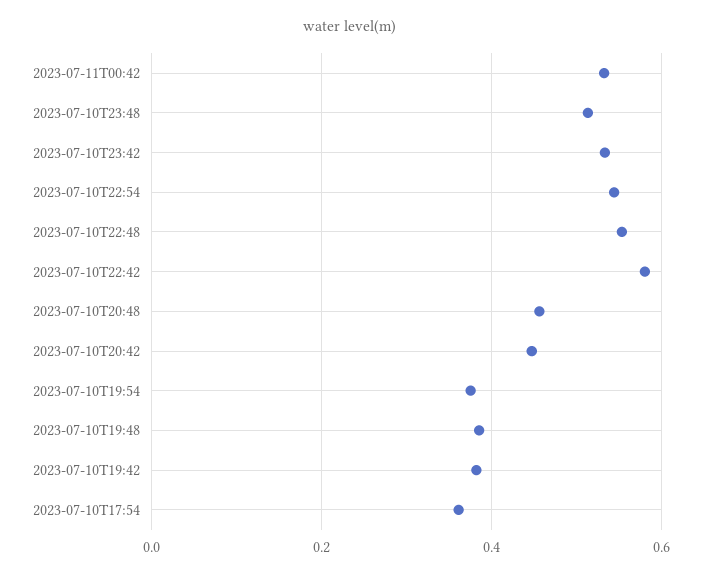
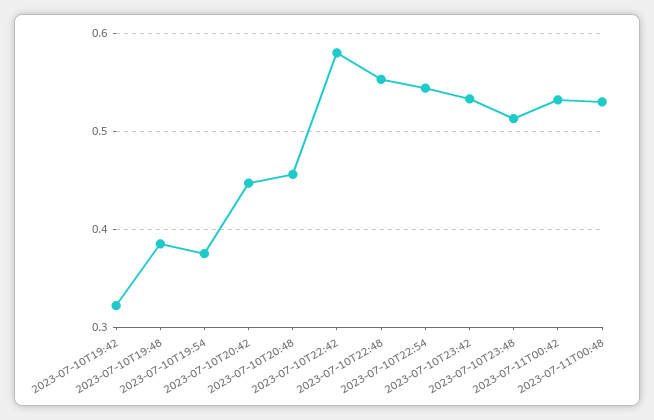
2023-07-10T19:42: 0.38 -> 0.32
2023-07-10T17:54: 0.36 -> none
2023-07-11T00:48: none -> 0.53

